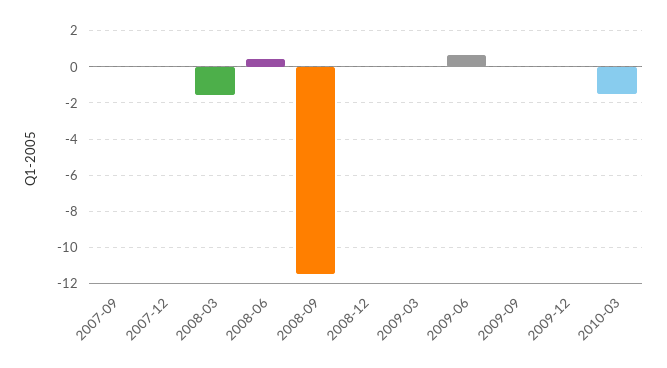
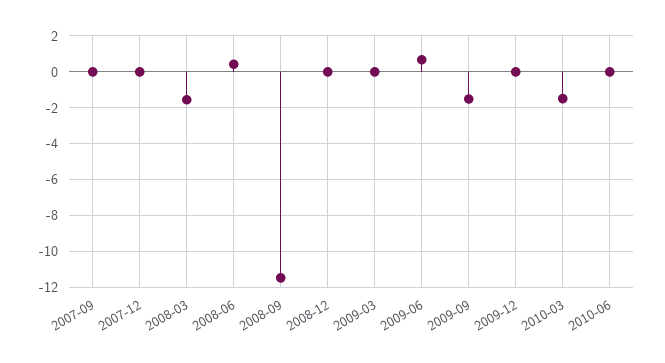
2009-09: 0 -> -1.5
2010-06: none -> 0

